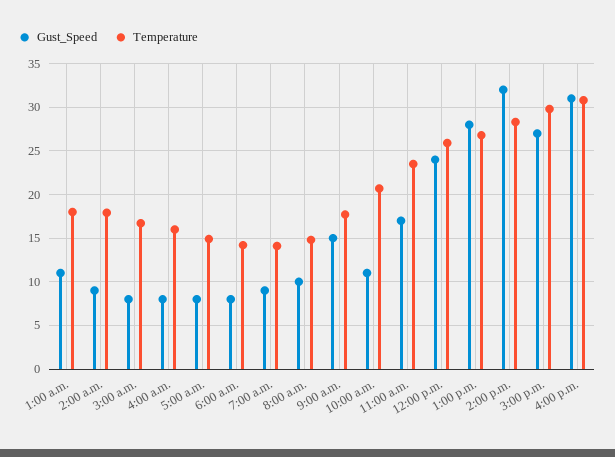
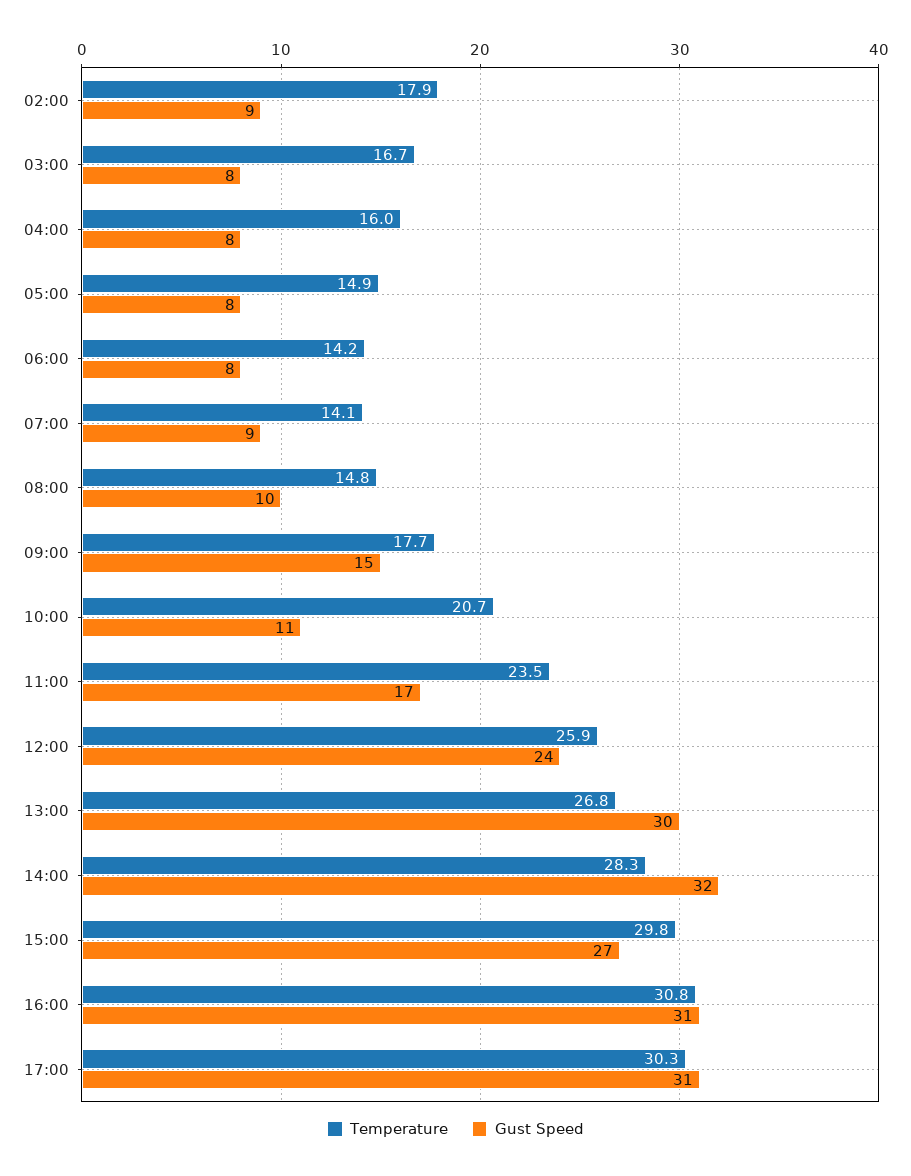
Gust_Speed, 1:00 a.m.: 11 -> none
Temperature, 1:00 a.m.: 18 -> none
Gust_Speed, 1:00 p.m.: 28 -> 30
Temperature, 17:00: none -> 30.3
Gust_Speed, 17:00: none -> 31

